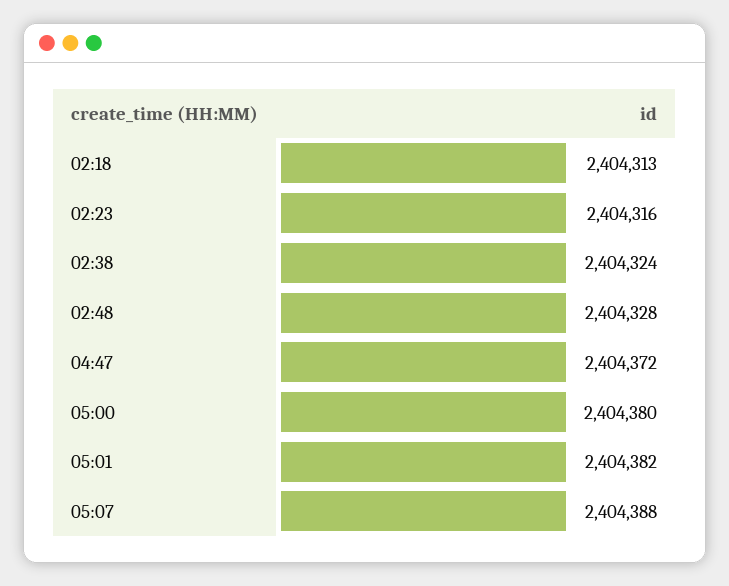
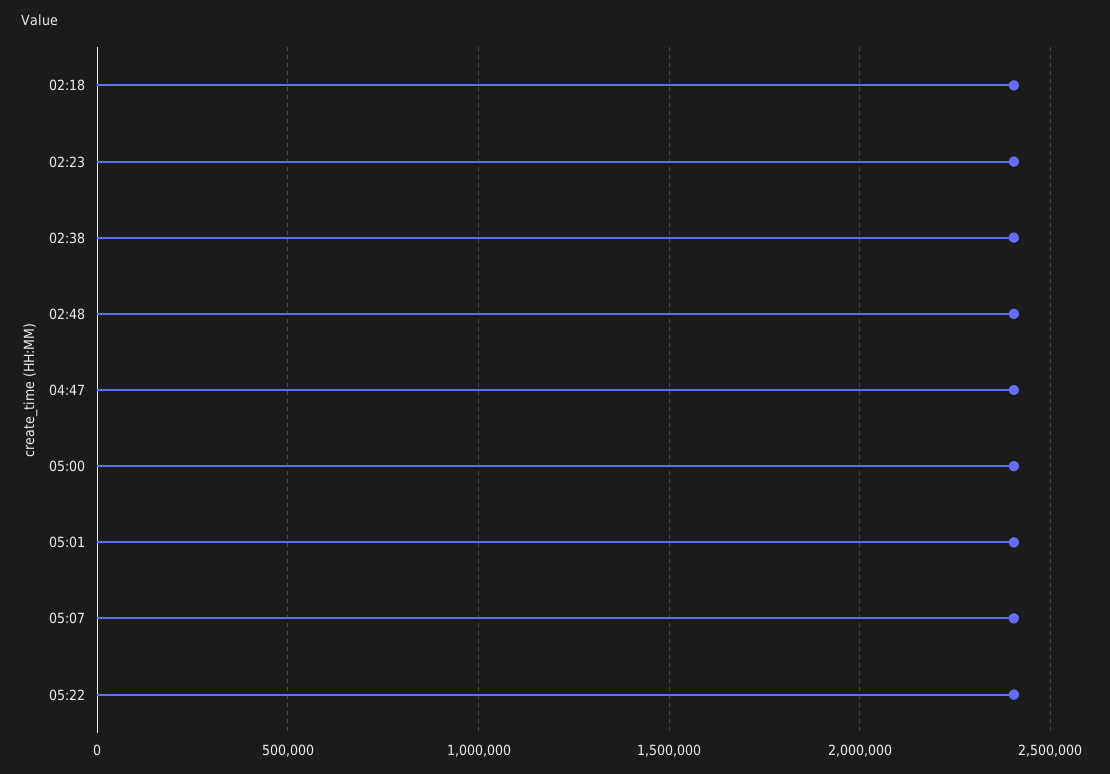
05:22: none -> 2400000

